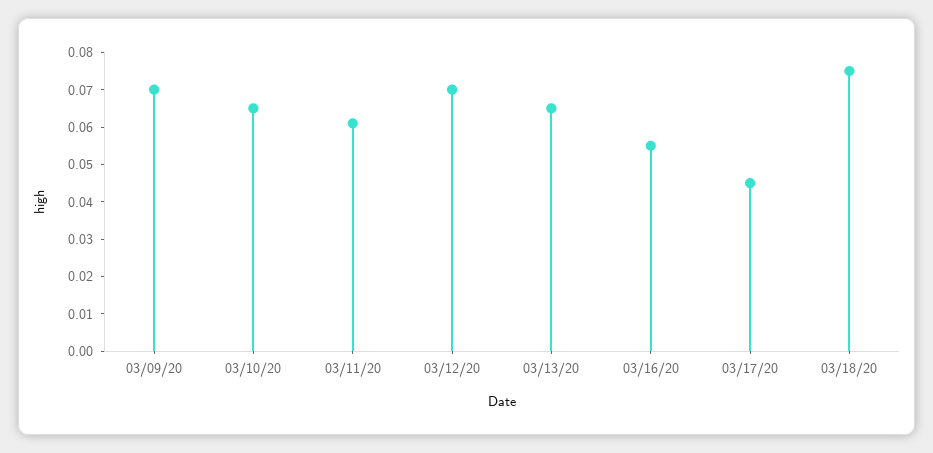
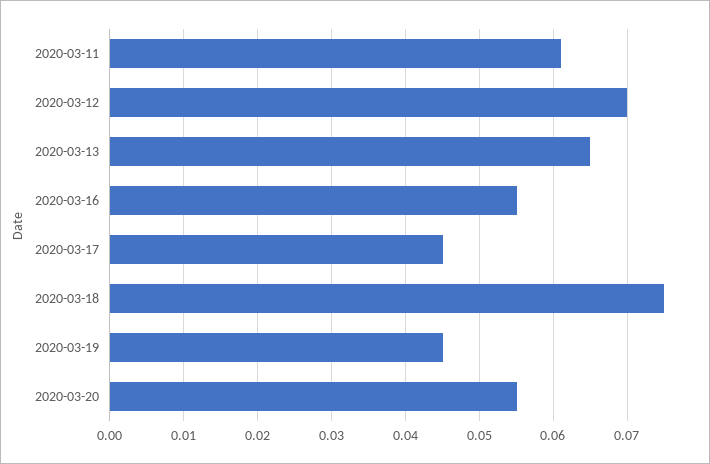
03/09/20: 0.07 -> none
03/10/20: 0.065 -> none
2020-03-19: none -> 0.045
2020-03-20: none -> 0.055

